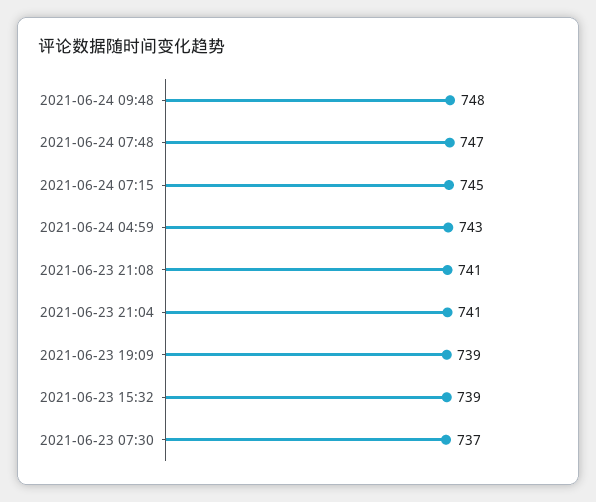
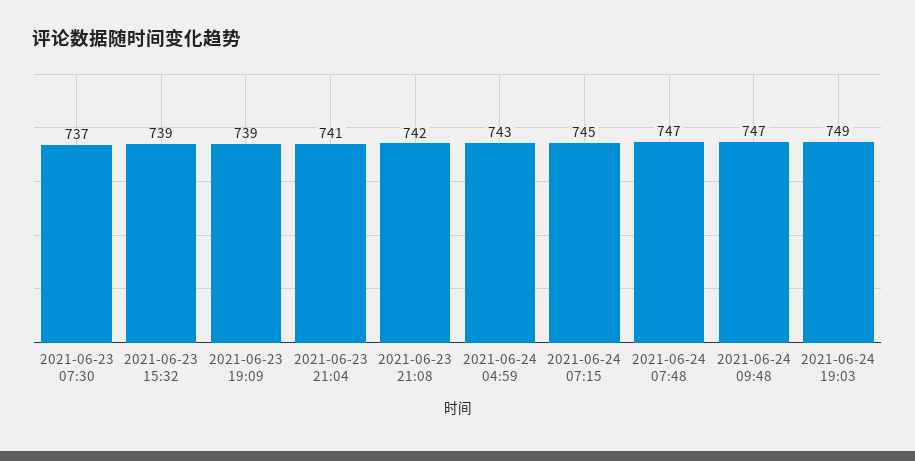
2021-06-24 09:48: 748 -> 747
2021-06-23 21:08: 741 -> 742
2021-06-24 19:03: none -> 749

